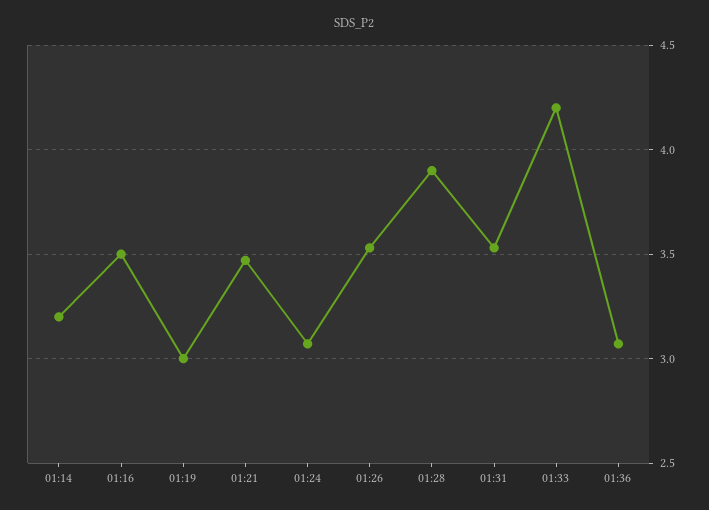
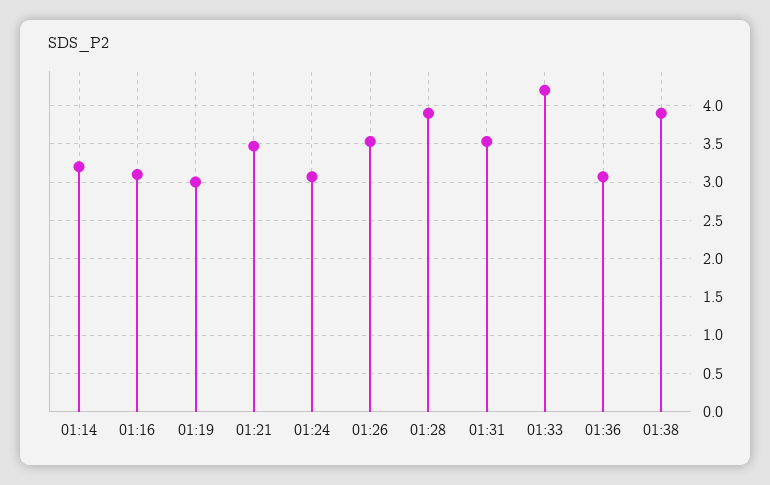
01:16: 3.5 -> 3.1
01:38: none -> 3.9

